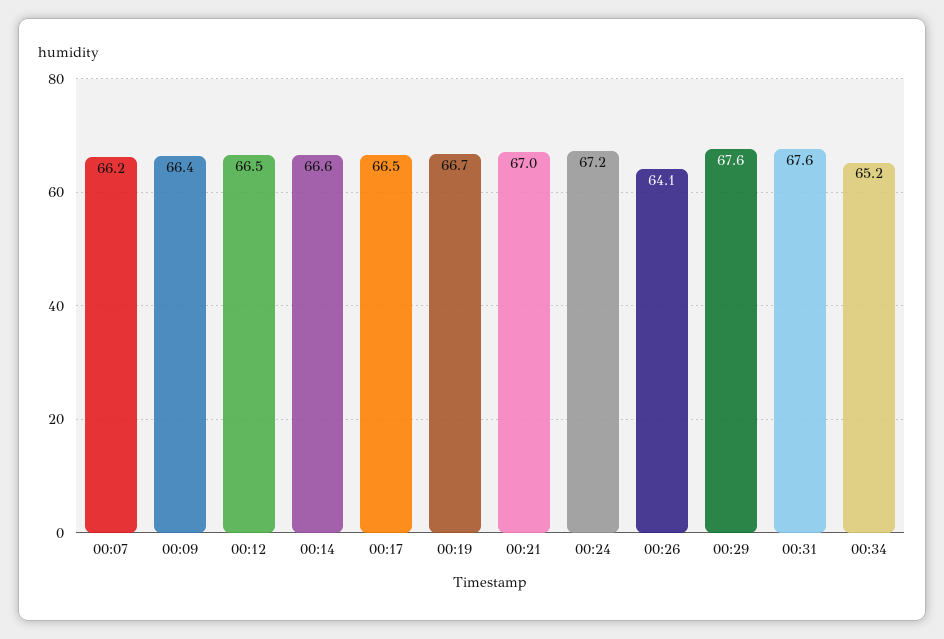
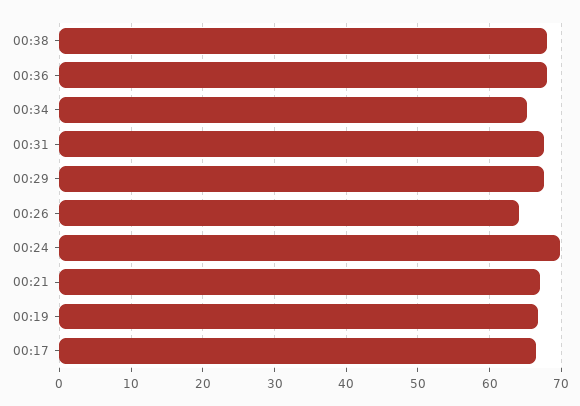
00:07: 66.2 -> none
00:09: 66.4 -> none
00:12: 66.5 -> none
00:14: 66.6 -> none
00:24: 67.2 -> 70
00:38: none -> 68
00:36: none -> 68

